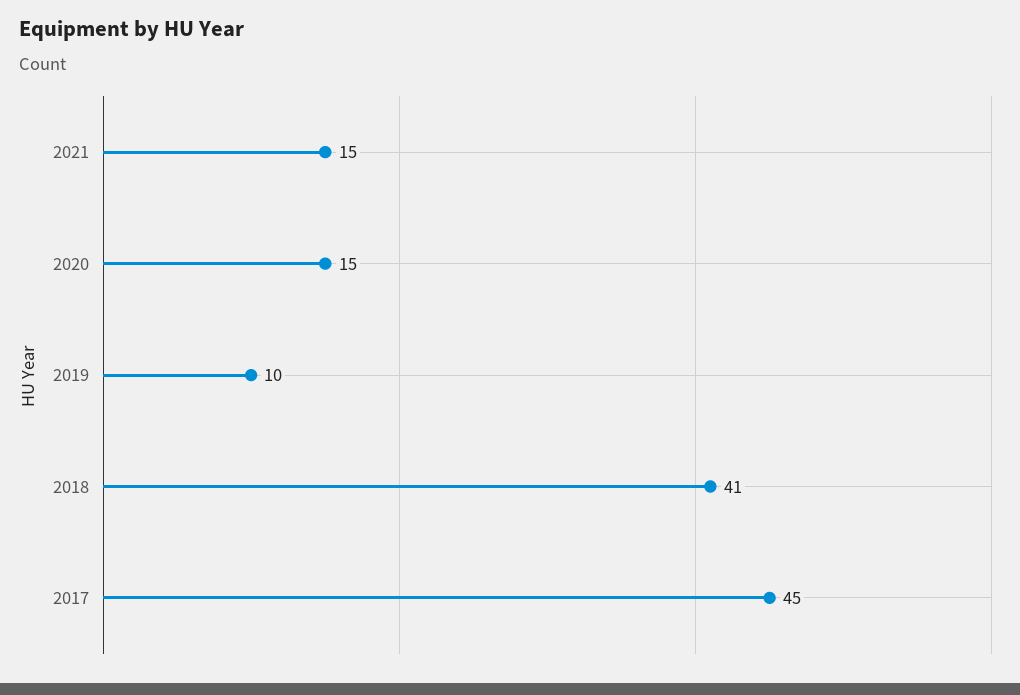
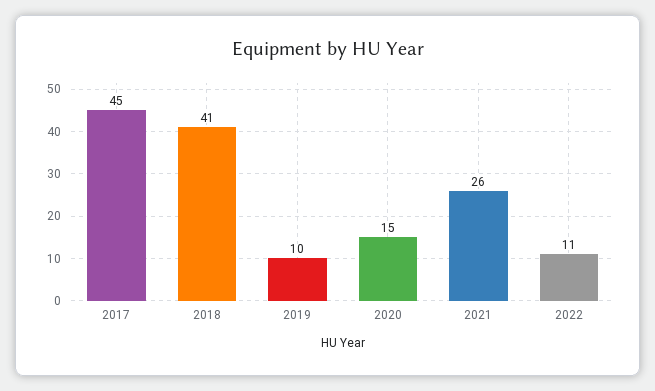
2021: 15 -> 26
2022: none -> 11

